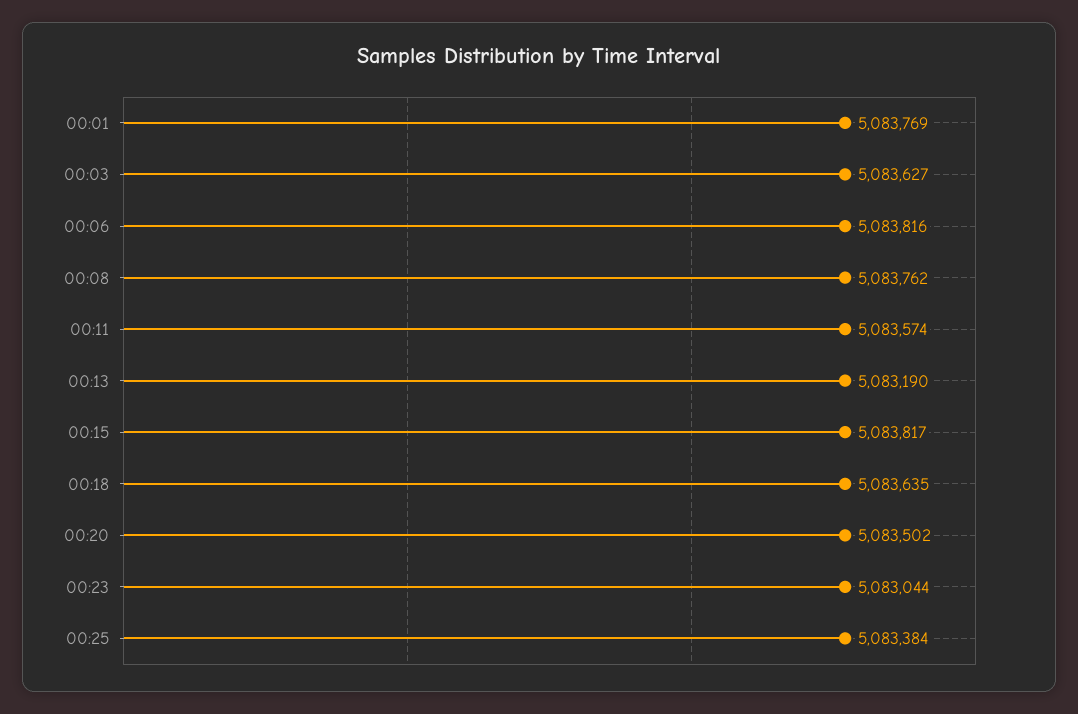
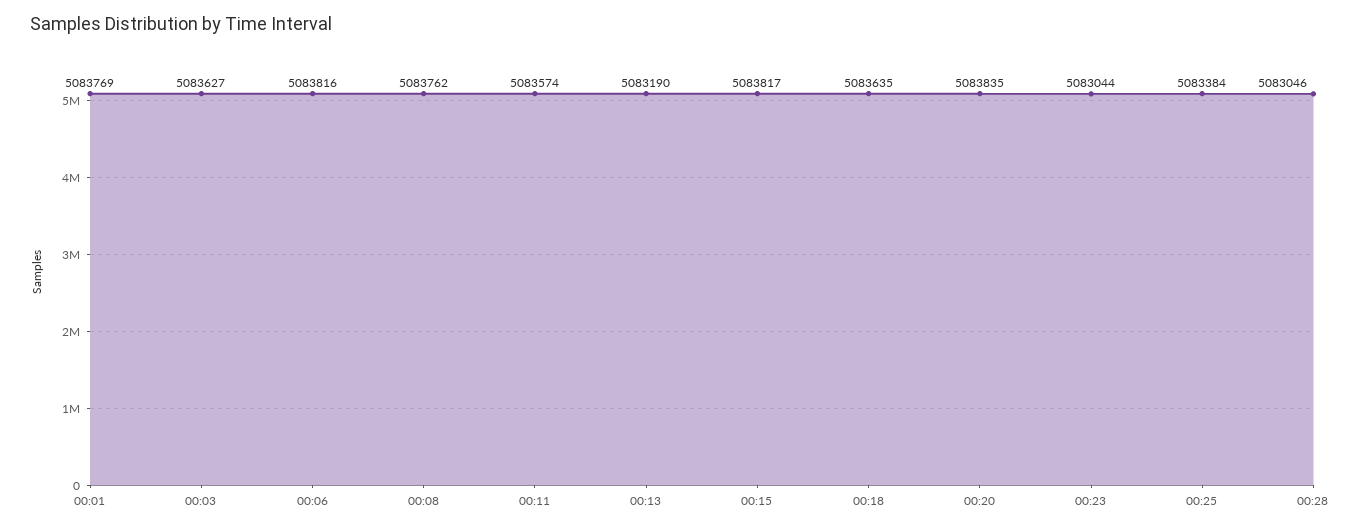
00:20: 5083502 -> 5083835
00:28: none -> 5083046

